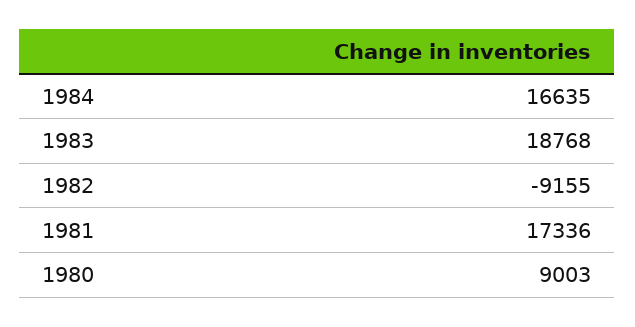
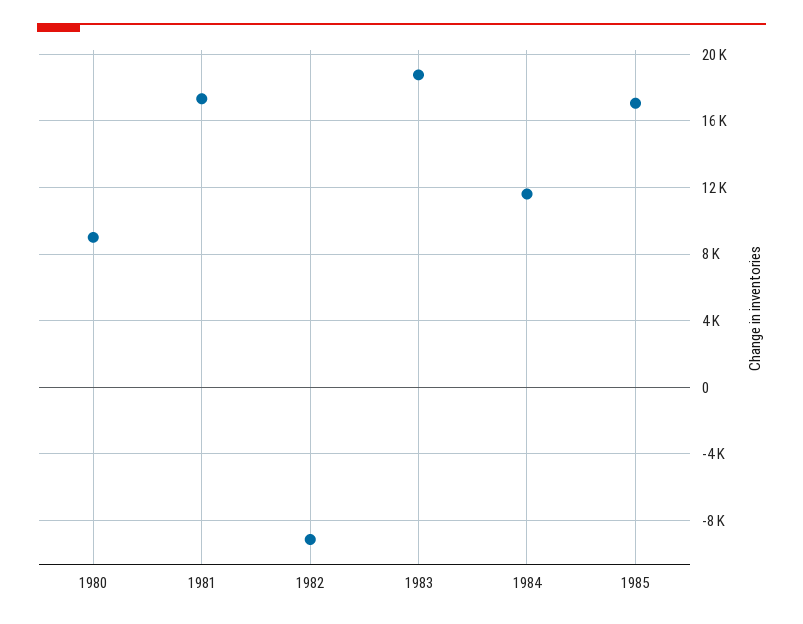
1984: 16635 -> 11500
1985: none -> 17000

